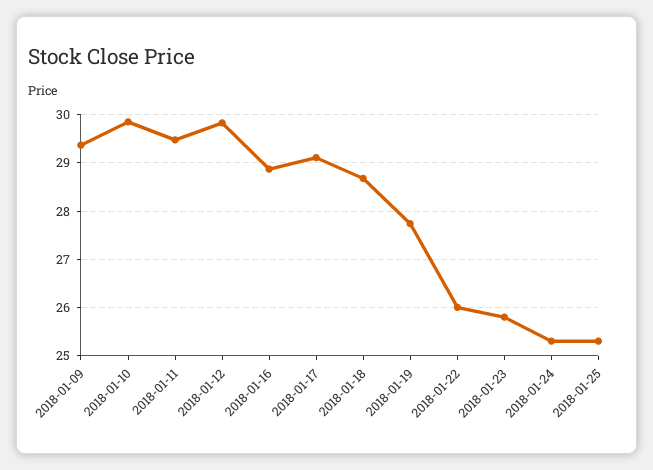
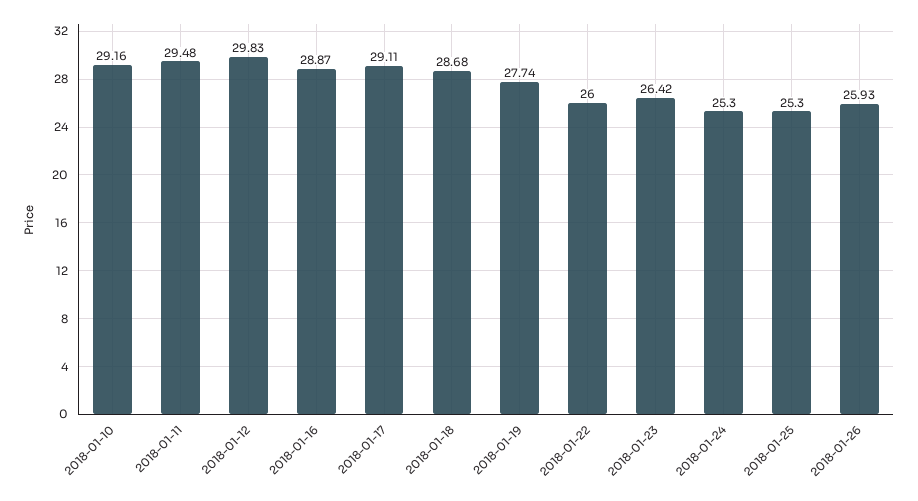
2018-01-09: 29.4 -> none
2018-01-10: 29.8 -> 29.16
2018-01-23: 25.8 -> 26.42
2018-01-26: none -> 25.93

